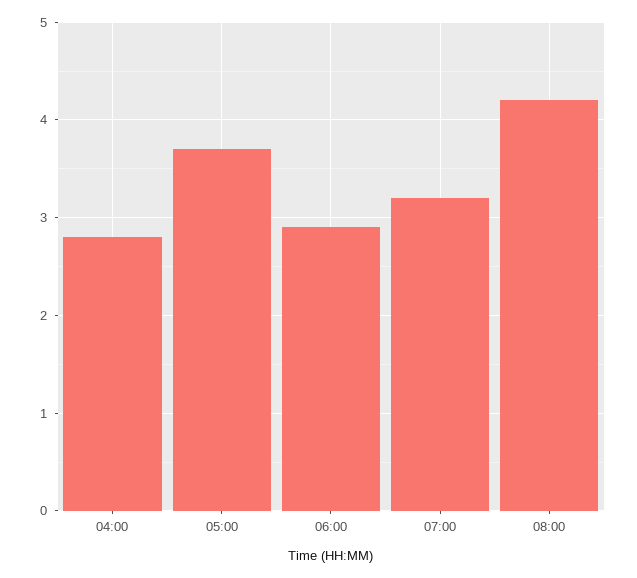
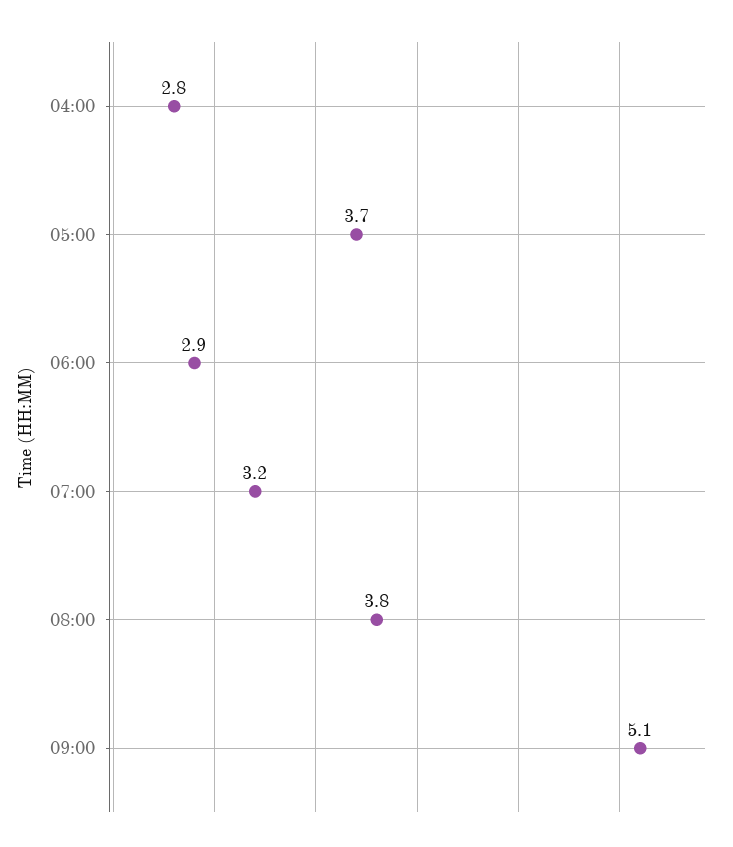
08:00: 4.2 -> 3.8
09:00: none -> 5.1

